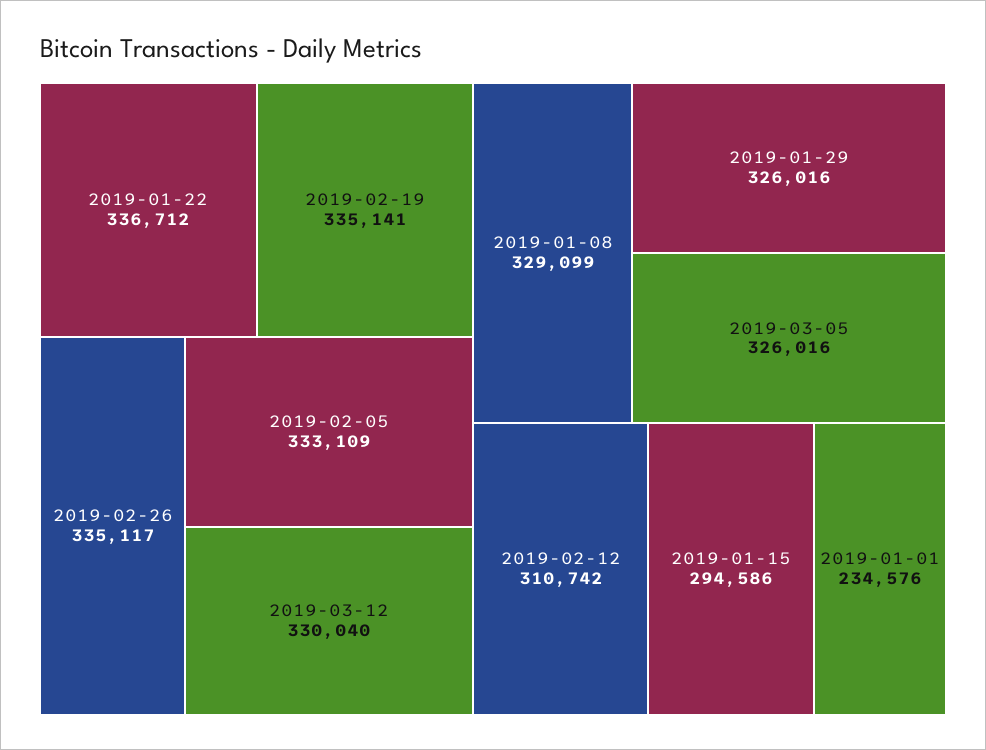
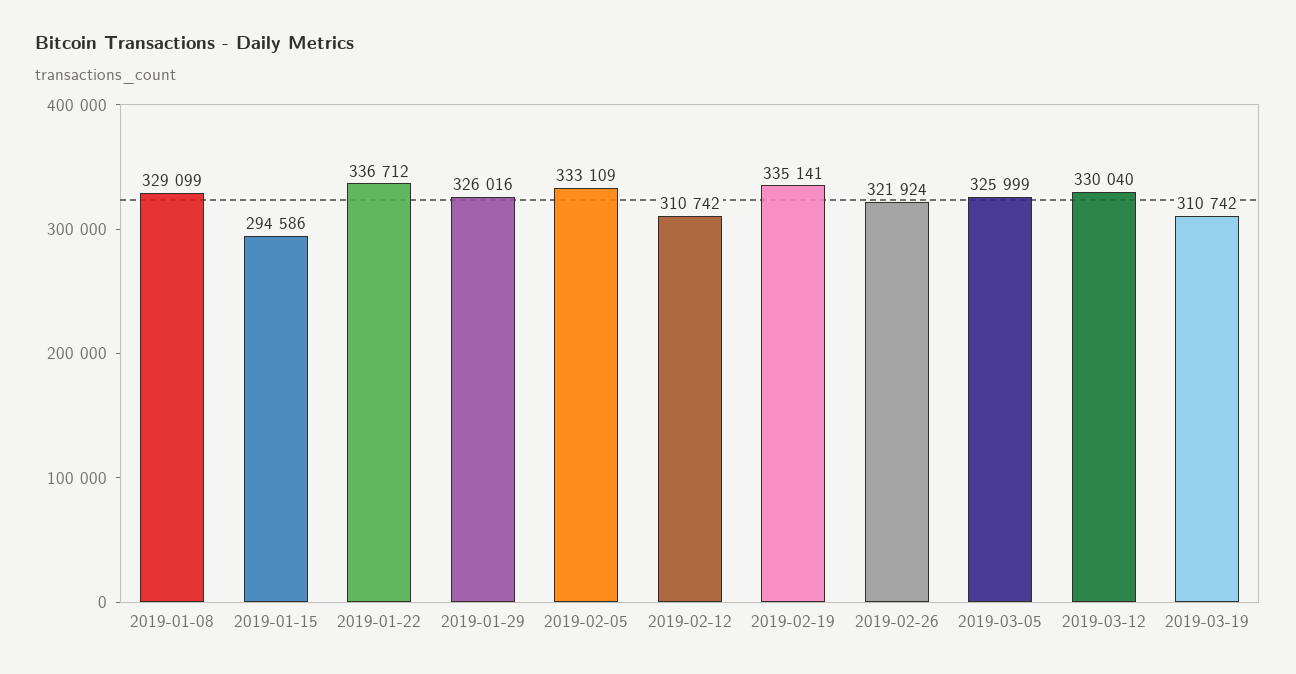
2019-02-26: 335117 -> 321924
2019-03-05: 326016 -> 325999
2019-01-01: 234576 -> none
2019-03-19: none -> 310742

